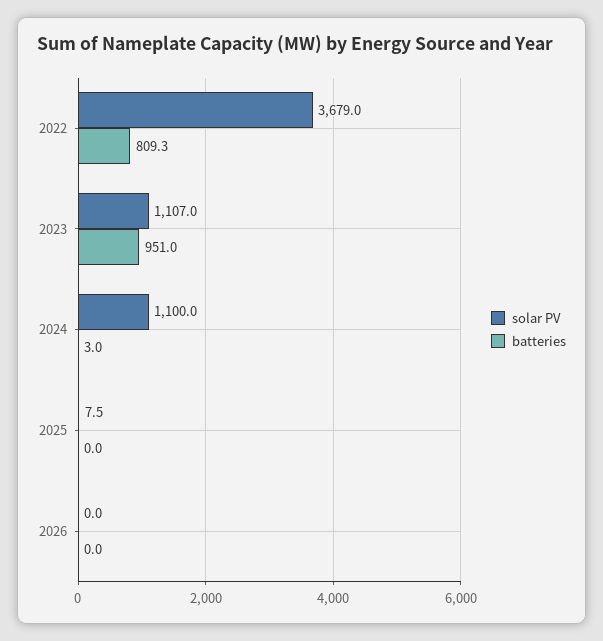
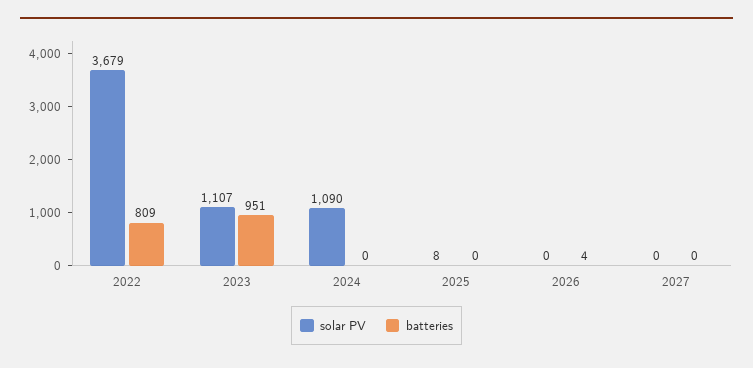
solar PV, 2024: 1100 -> 1090
batteries, 2024: 3 -> 0
batteries, 2026: 0 -> 4
solar PV, 2027: none -> 0
batteries, 2027: none -> 0

